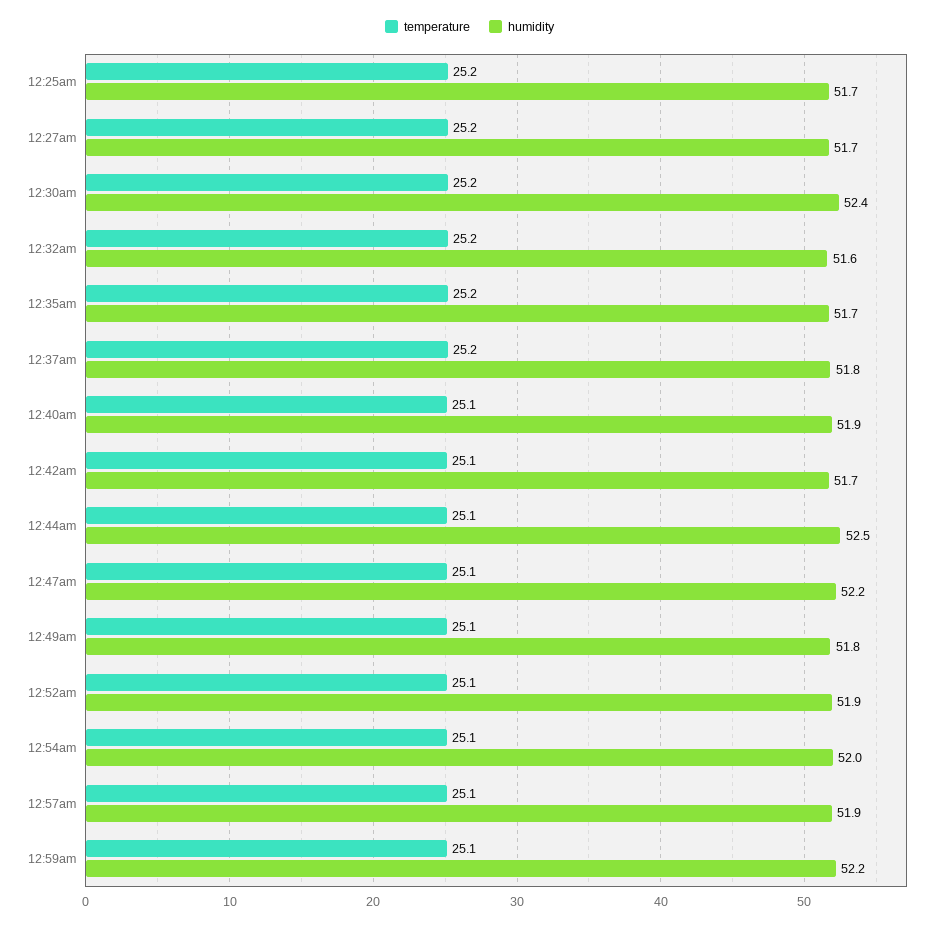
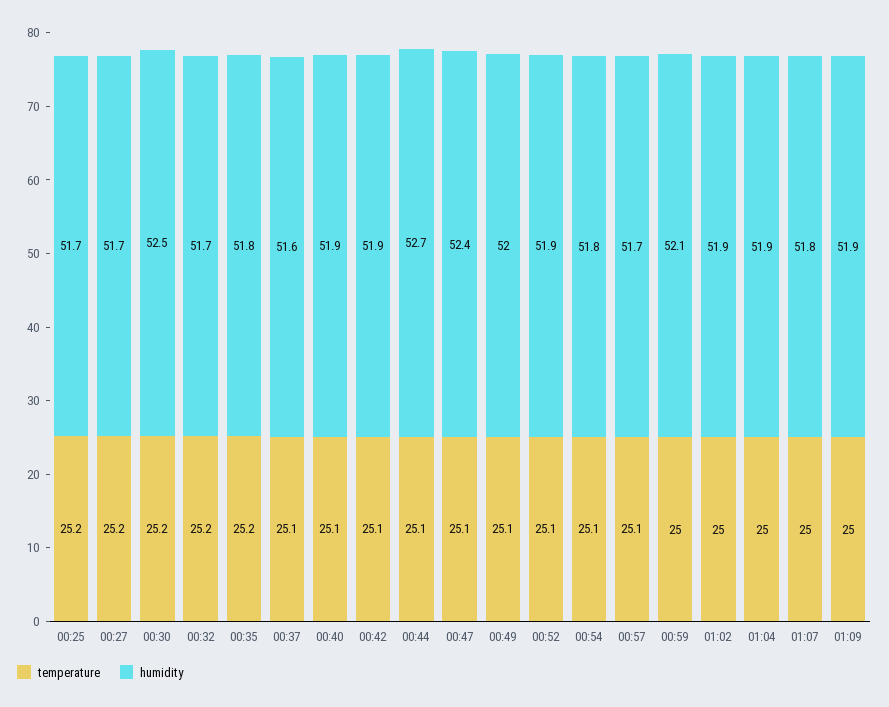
humidity, 12:30am: 52.4 -> 52.5
humidity, 12:32am: 51.6 -> 51.7
humidity, 12:35am: 51.7 -> 51.8
temperature, 12:37am: 25.2 -> 25.1
humidity, 12:37am: 51.8 -> 51.6
humidity, 12:42am: 51.7 -> 51.9
humidity, 12:44am: 52.5 -> 52.7
humidity, 12:47am: 52.2 -> 52.4
humidity, 12:49am: 51.8 -> 52
humidity, 12:54am: 52 -> 51.8
humidity, 12:57am: 51.9 -> 51.7
temperature, 12:59am: 25.1 -> 25
humidity, 12:59am: 52.2 -> 52.1
temperature, 01:02: none -> 25
humidity, 01:02: none -> 51.9
temperature, 01:04: none -> 25
humidity, 01:04: none -> 51.9
temperature, 01:07: none -> 25
humidity, 01:07: none -> 51.8
temperature, 01:09: none -> 25
humidity, 01:09: none -> 51.9

